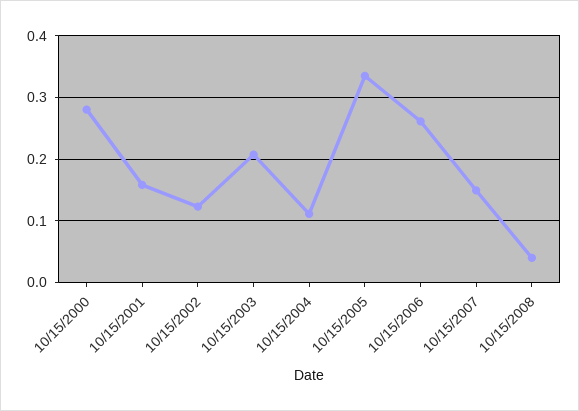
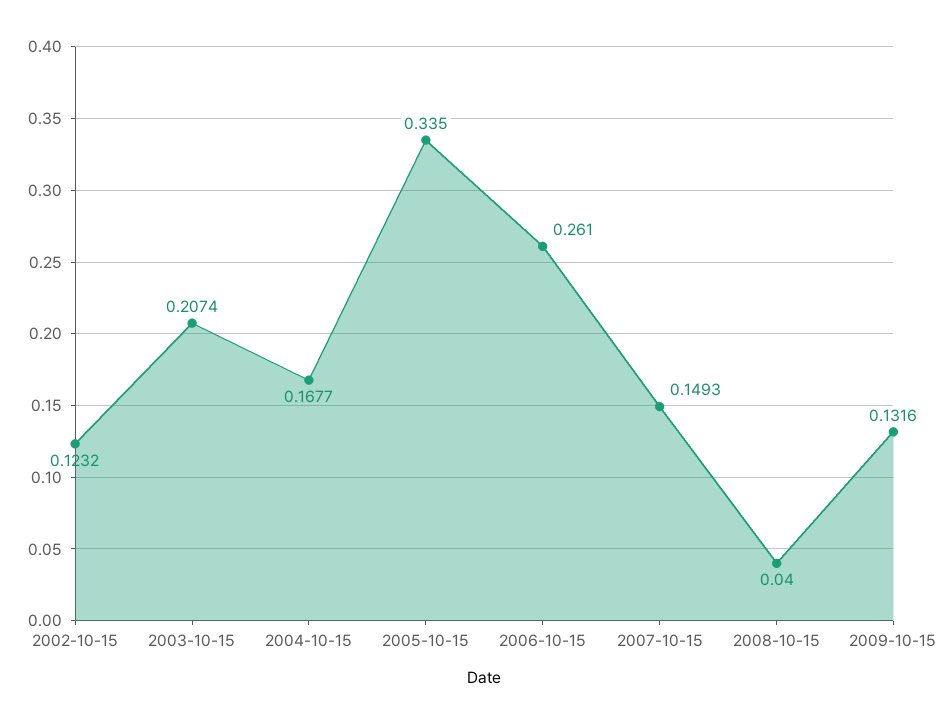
10/15/2000: 0.28 -> none
10/15/2001: 0.16 -> none
10/15/2004: 0.11 -> 0.1677
2009-10-15: none -> 0.1316

